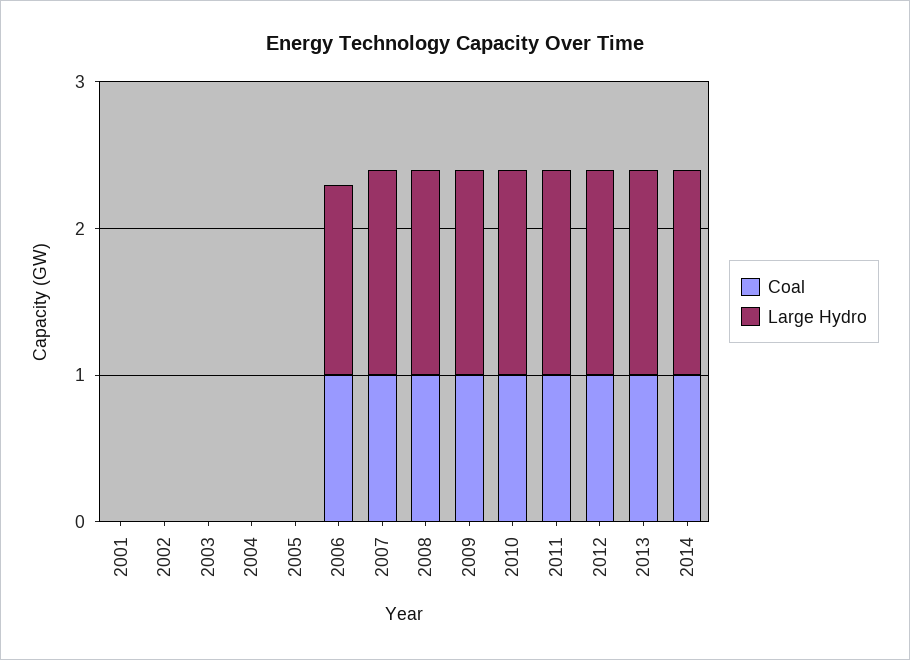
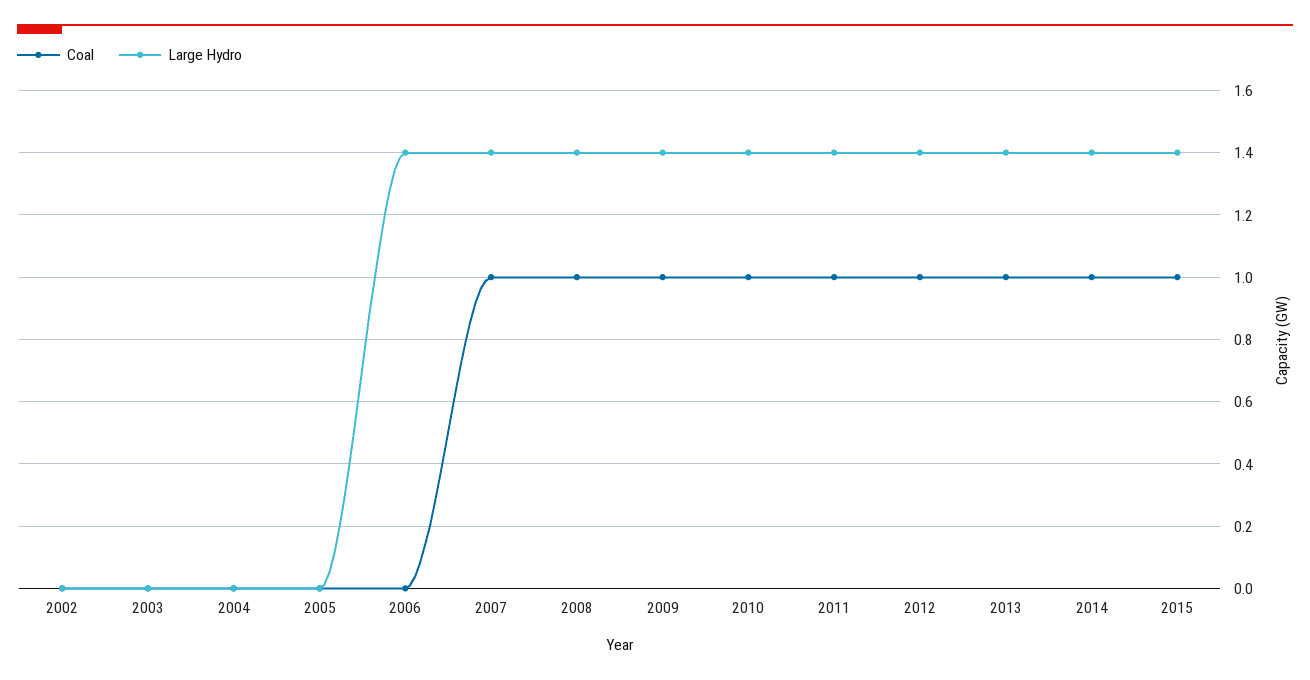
Coal, 2001: 0 -> none
Large Hydro, 2001: 0 -> none
Coal, 2006: 1 -> 0
Large Hydro, 2006: 1.3 -> 1.4
Coal, 2015: none -> 1
Large Hydro, 2015: none -> 1.4

